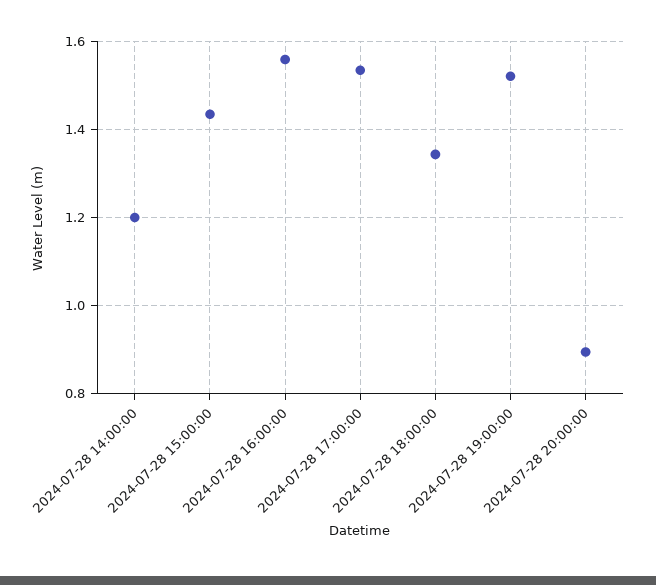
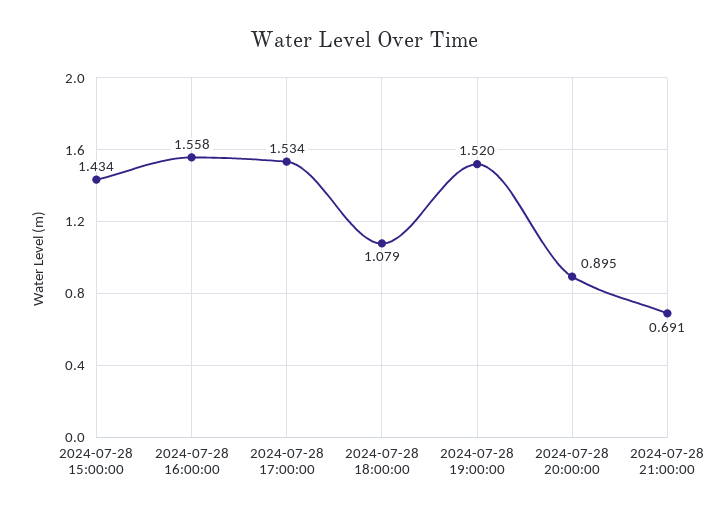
2024-07-28 14:00:00: 1.2 -> none
2024-07-28 18:00:00: 1.34 -> 1.079
2024-07-28 21:00:00: none -> 0.691

